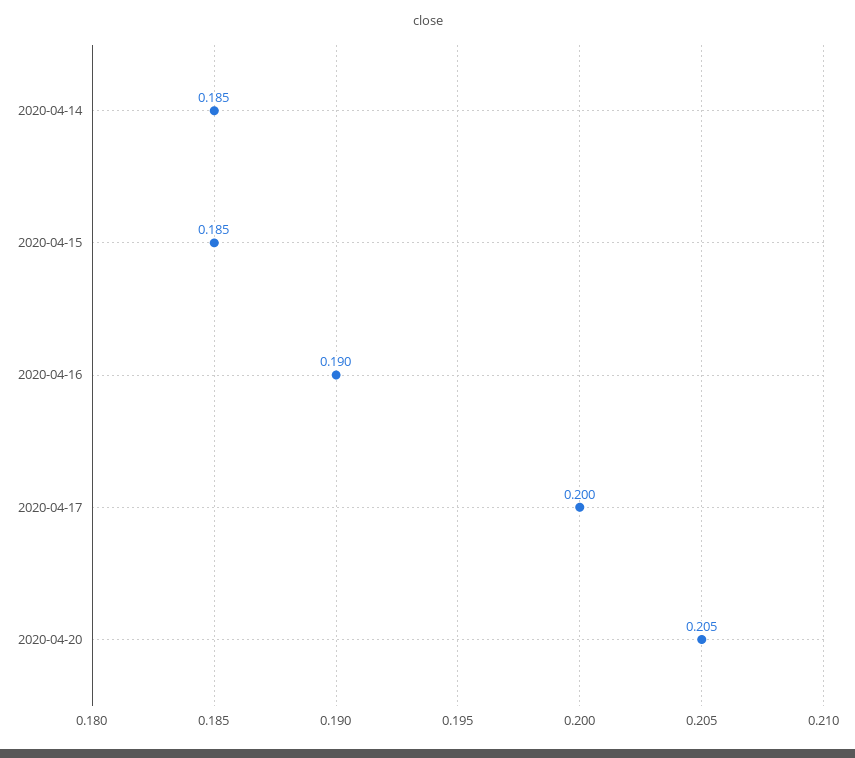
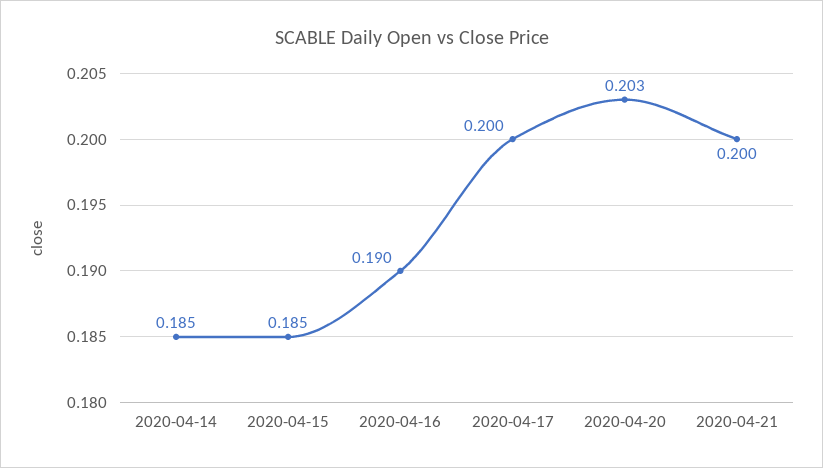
2020-04-20: 0.205 -> 0.203
2020-04-21: none -> 0.2

